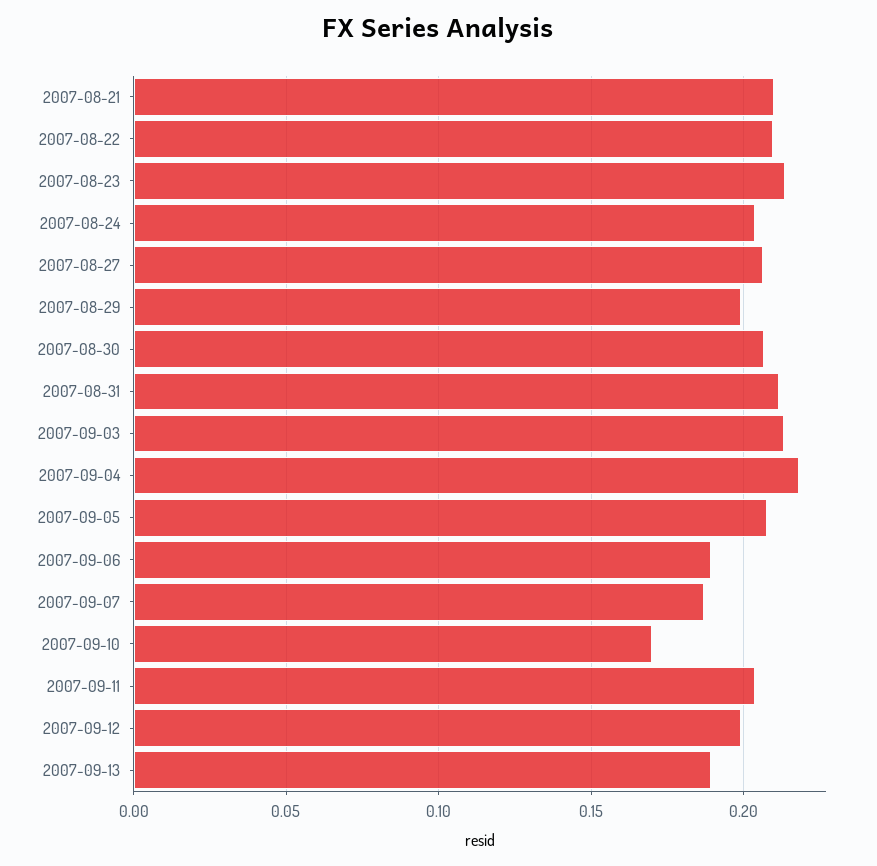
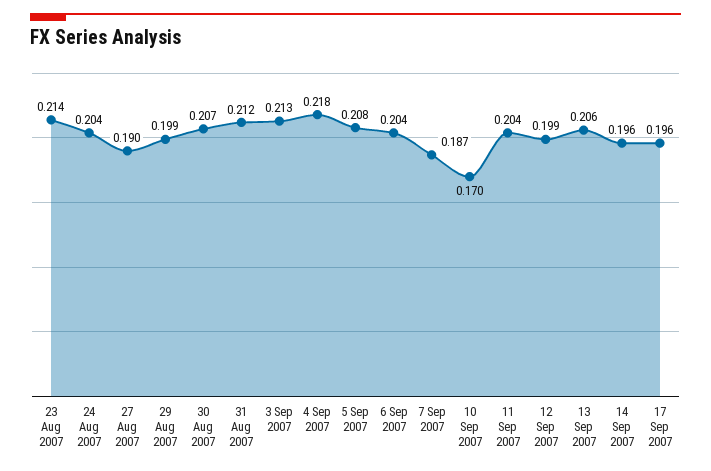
2007-08-21: 0.21 -> none
2007-08-22: 0.21 -> none
2007-08-27: 0.205 -> 0.19
2007-09-06: 0.19 -> 0.204
2007-09-13: 0.19 -> 0.206
14 Sep 2007: none -> 0.196
17 Sep 2007: none -> 0.196

